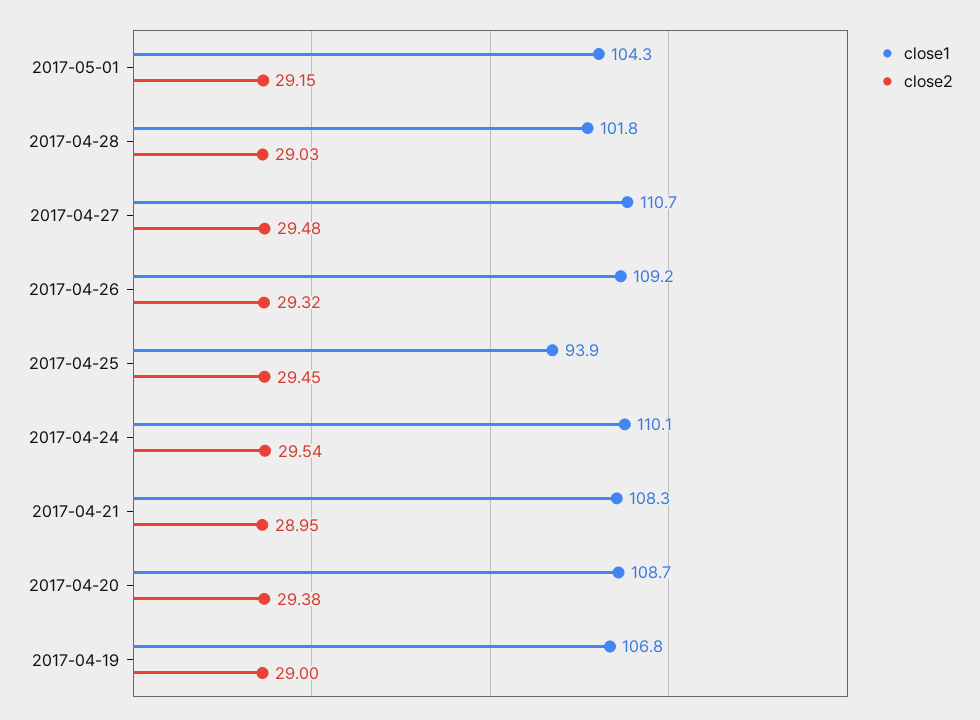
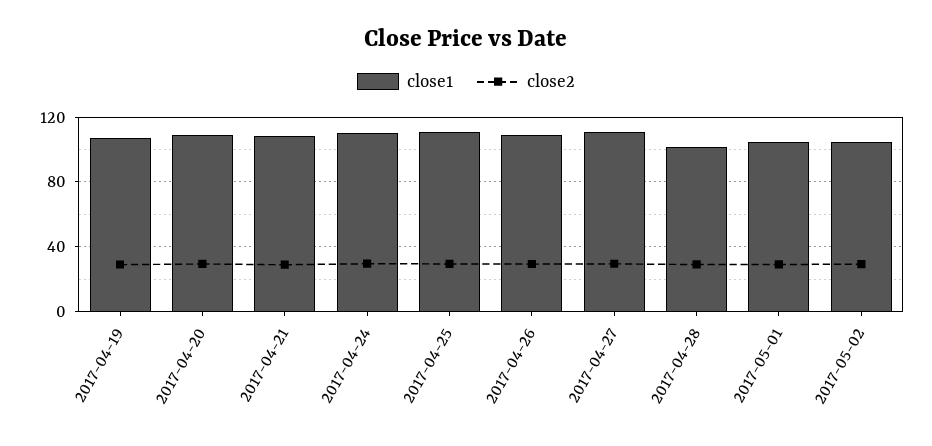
close1, 2017-04-25: 93.9 -> 110
close1, 2017-05-02: none -> 105
close2, 2017-05-02: none -> 30

